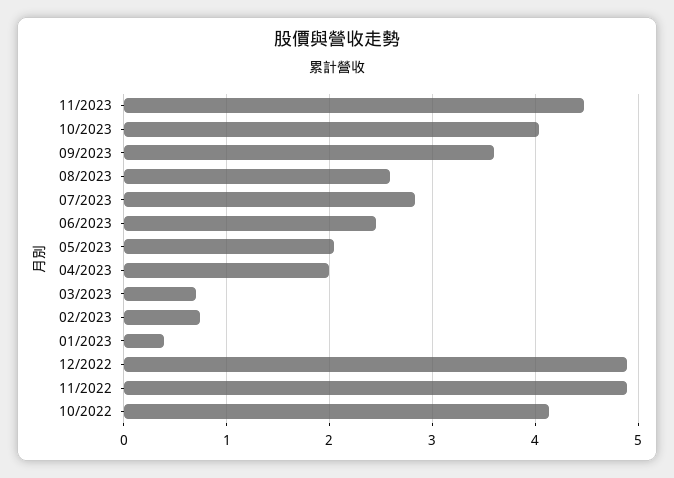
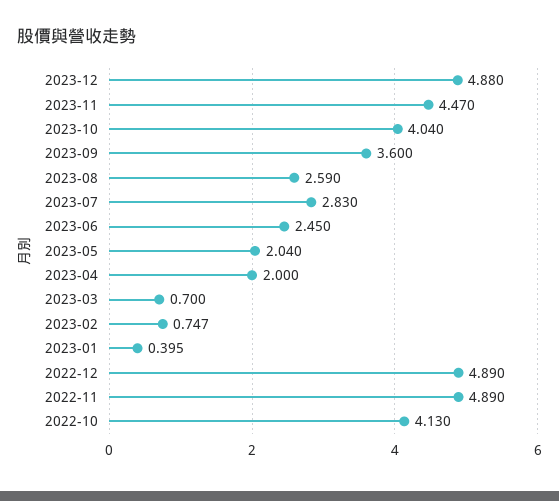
2023-12: none -> 4.88

